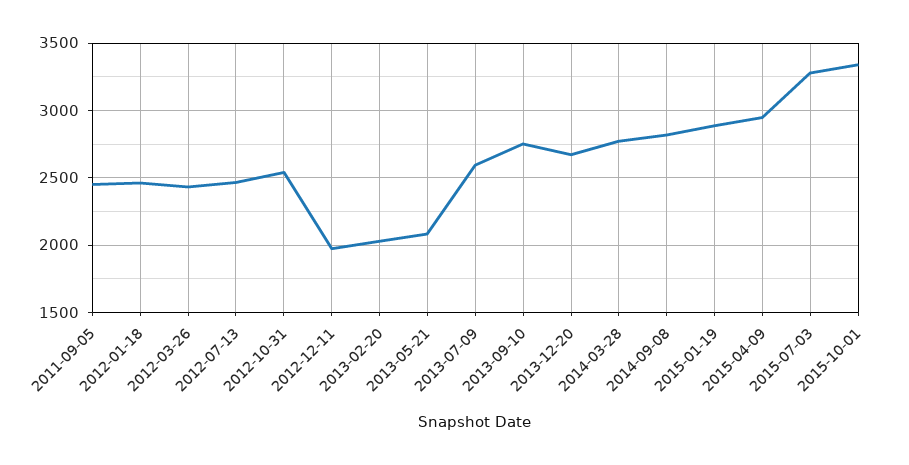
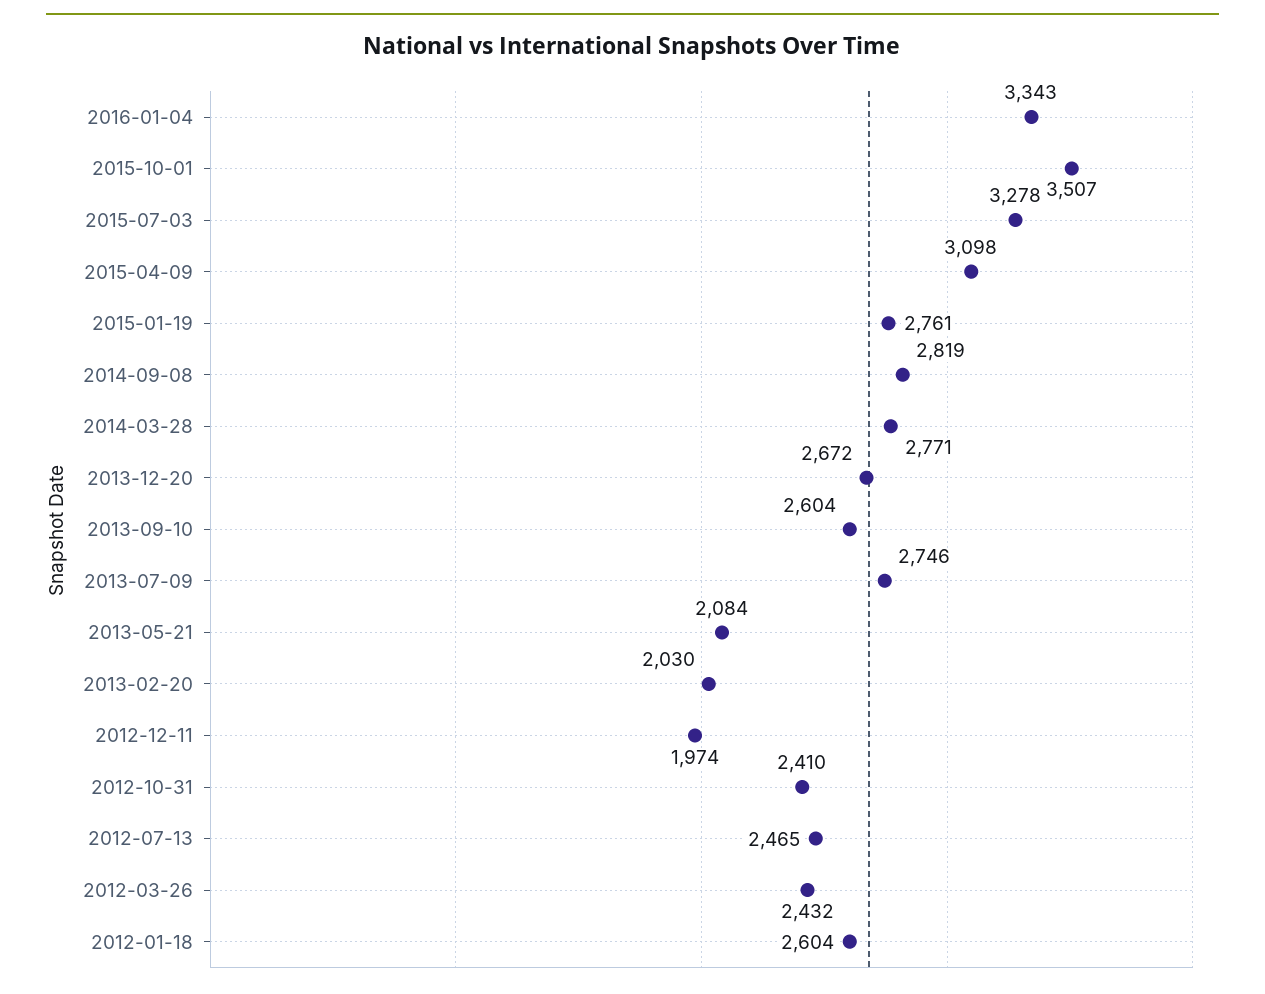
2011-09-05: 2450 -> none
2012-01-18: 2450 -> 2604
2012-10-31: 2550 -> 2410
2013-07-09: 2600 -> 2746
2013-09-10: 2750 -> 2604
2015-01-19: 2900 -> 2761
2015-04-09: 2950 -> 3098
2015-10-01: 3350 -> 3507
2016-01-04: none -> 3343

